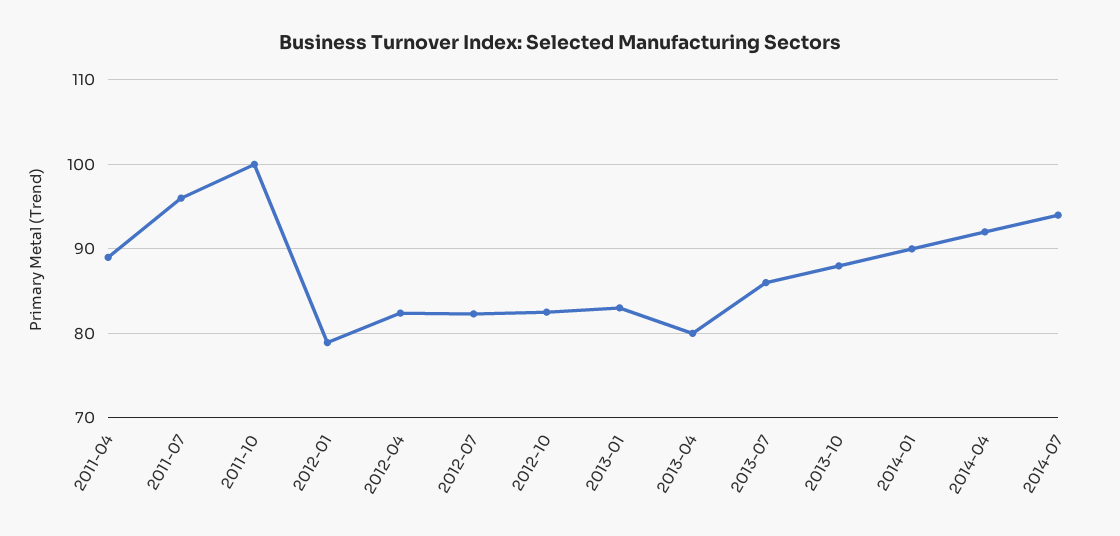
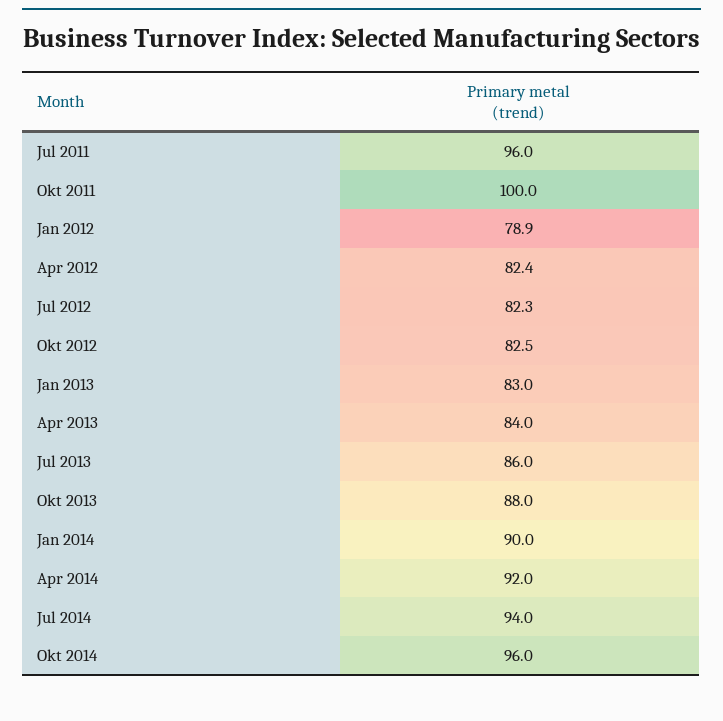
2011-04: 89 -> none
2013-04: 80 -> 84
Okt 2014: none -> 96

